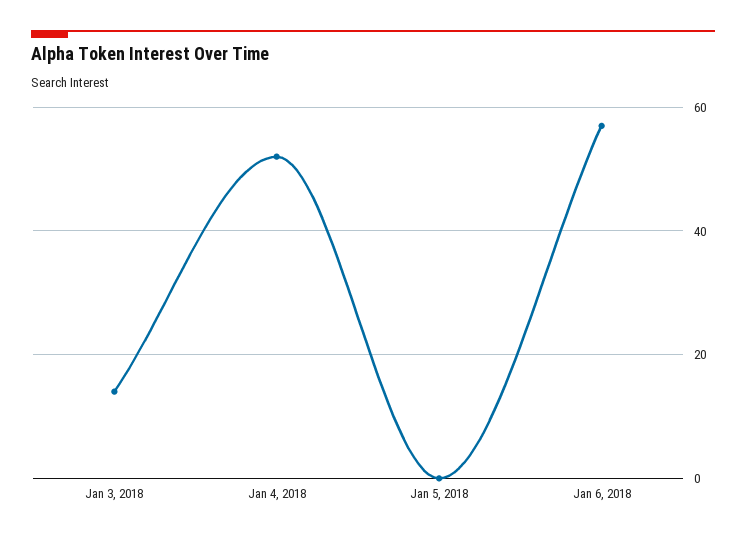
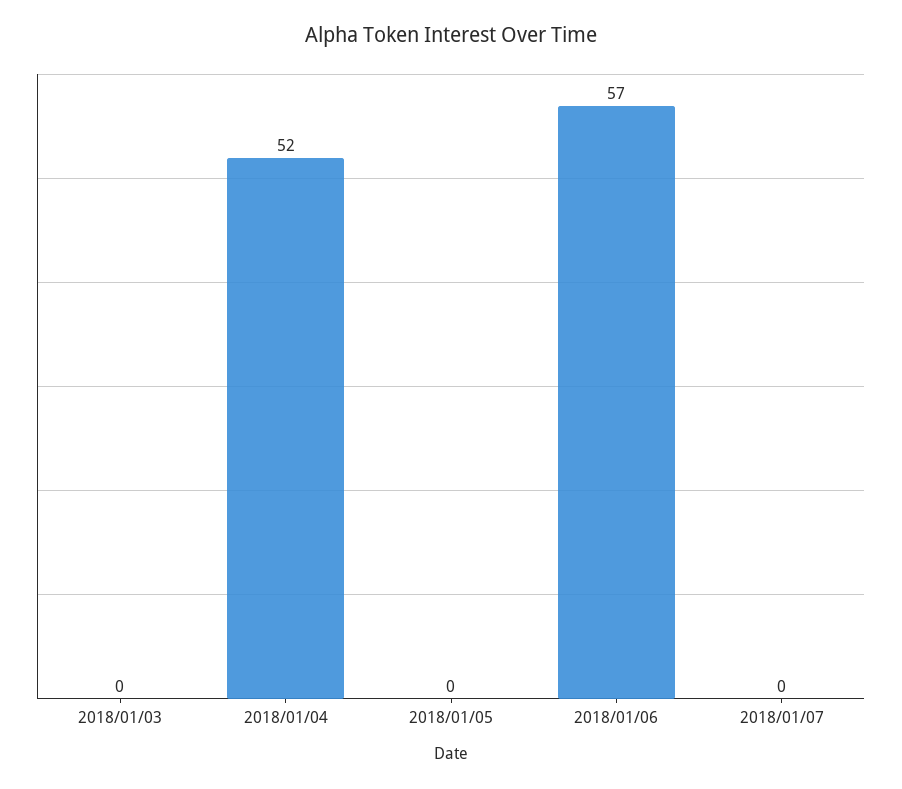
Jan 3, 2018: 15 -> 0
2018/01/07: none -> 0

